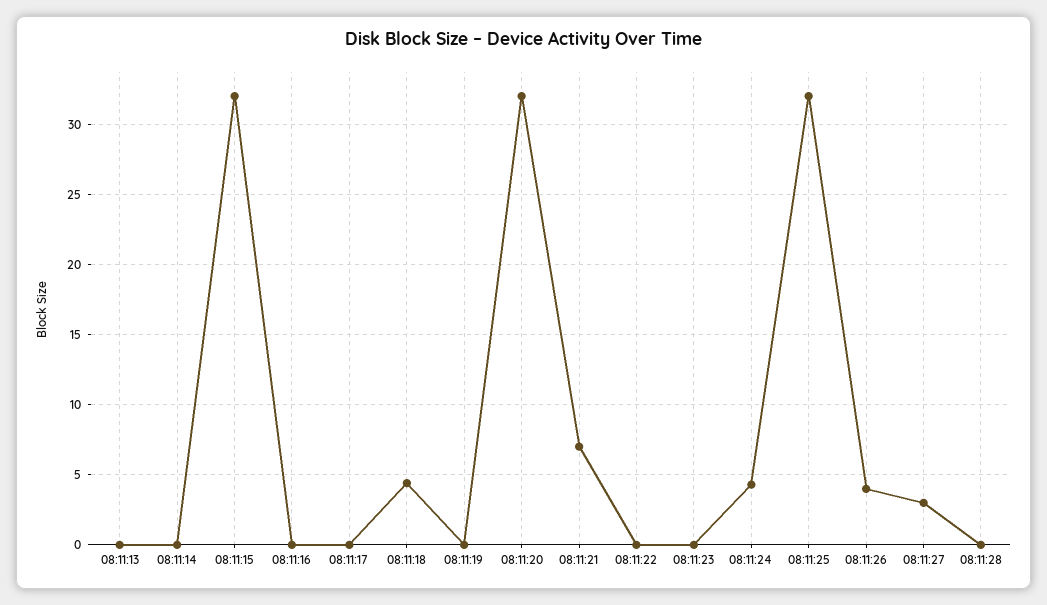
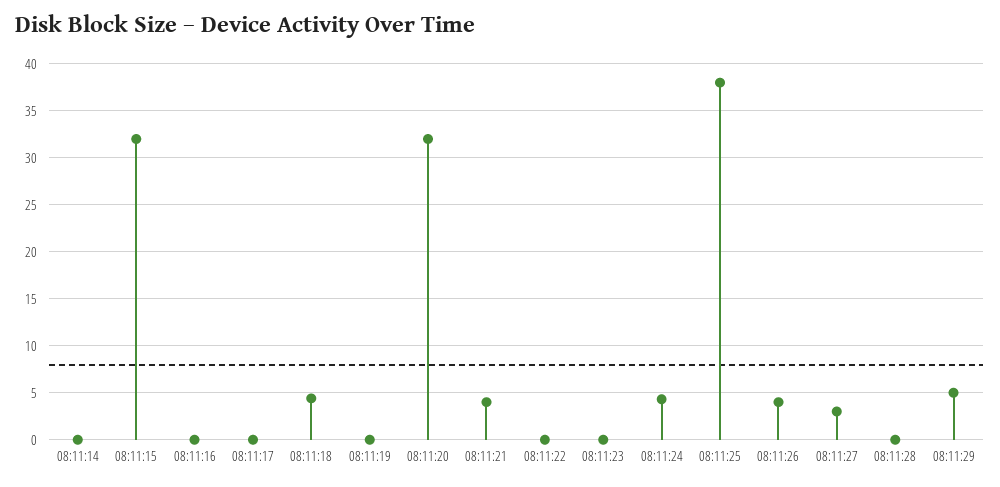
08:11:13: 0 -> none
08:11:21: 7 -> 4
08:11:25: 32 -> 38
08:11:29: none -> 5

